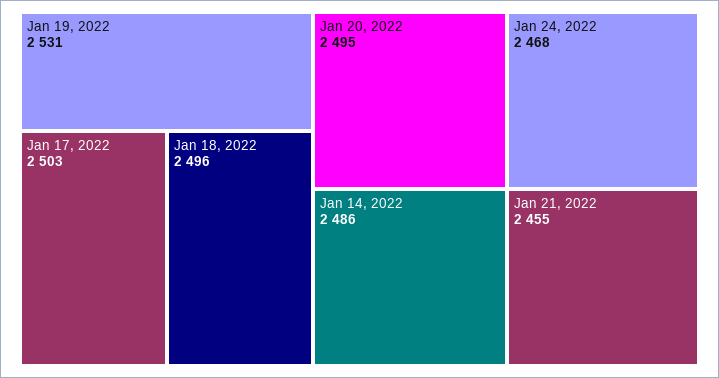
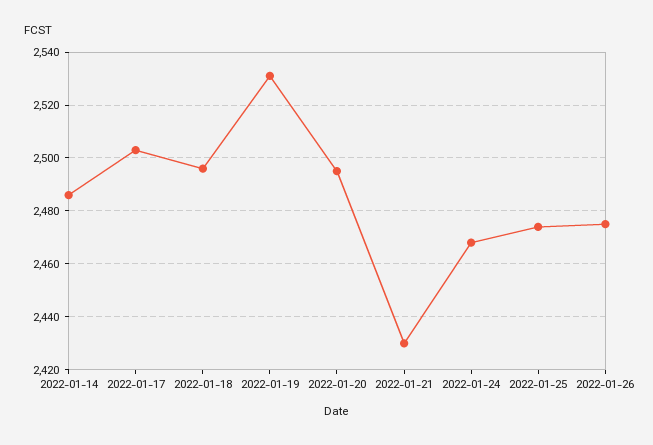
Jan 21, 2022: 2455 -> 2430
2022-01-25: none -> 2475
2022-01-26: none -> 2475

